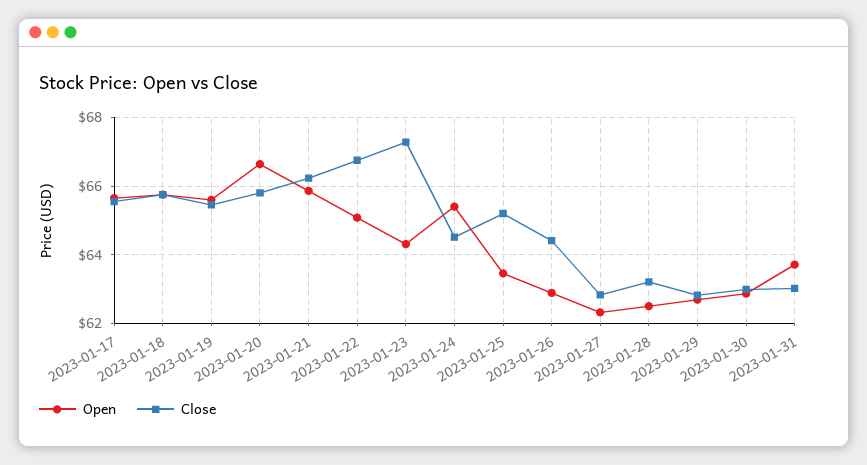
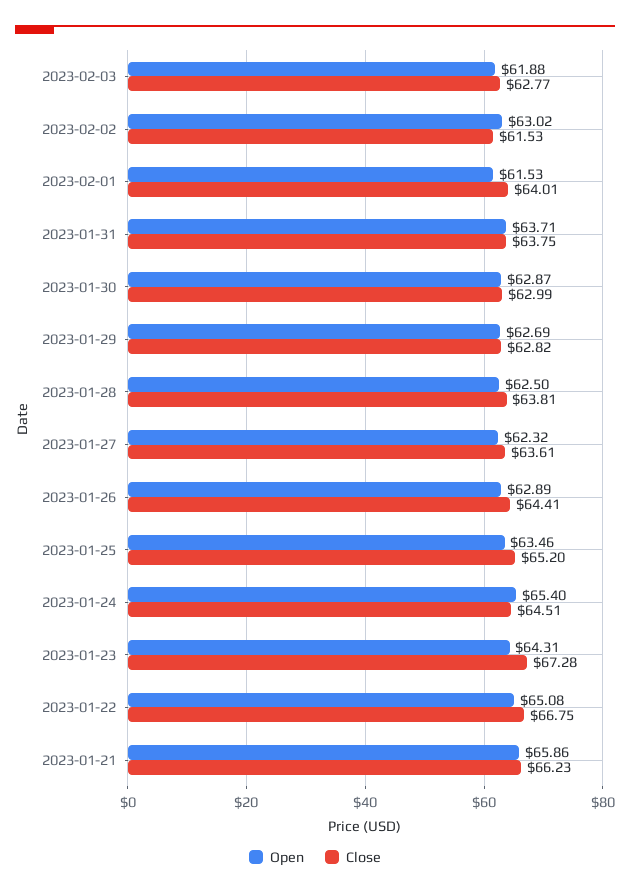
Open, 2023-01-17: 65.6 -> none
Close, 2023-01-17: 65.6 -> none
Open, 2023-01-18: 65.8 -> none
Close, 2023-01-18: 65.8 -> none
Open, 2023-01-19: 65.6 -> none
Close, 2023-01-19: 65.4 -> none
Open, 2023-01-20: 66.6 -> none
Close, 2023-01-20: 65.8 -> none
Close, 2023-01-27: 62.8 -> 63.61
Close, 2023-01-28: 63.2 -> 63.81
Close, 2023-01-31: 63 -> 63.75
Open, 2023-02-03: none -> 61.88
Close, 2023-02-03: none -> 62.77
Open, 2023-02-02: none -> 63.02
Close, 2023-02-02: none -> 61.53
Open, 2023-02-01: none -> 61.53
Close, 2023-02-01: none -> 64.01

